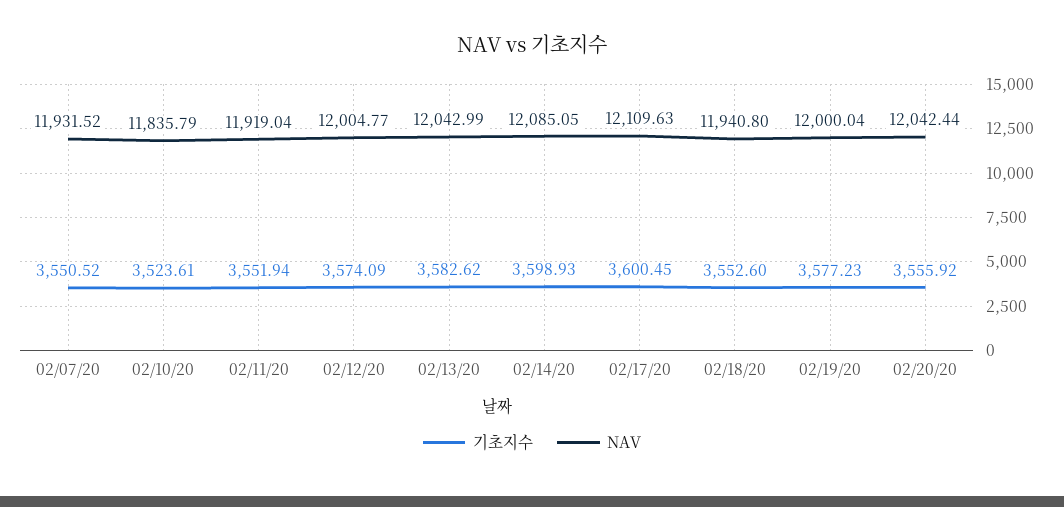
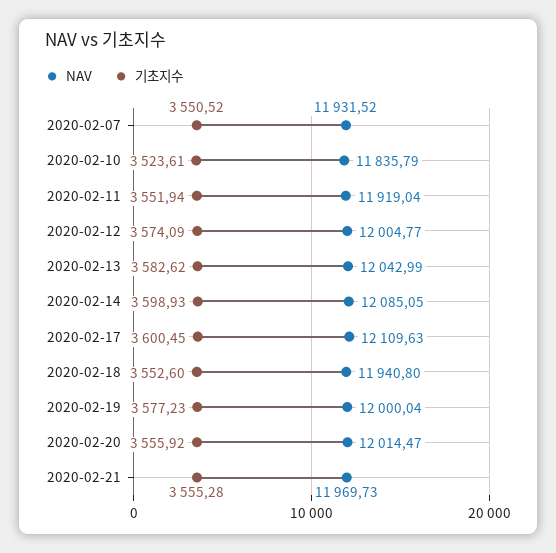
NAV, 02/20/20: 12042.44 -> 12014.47
NAV, 2020-02-21: none -> 11969.73
기초지수, 2020-02-21: none -> 3555.28

